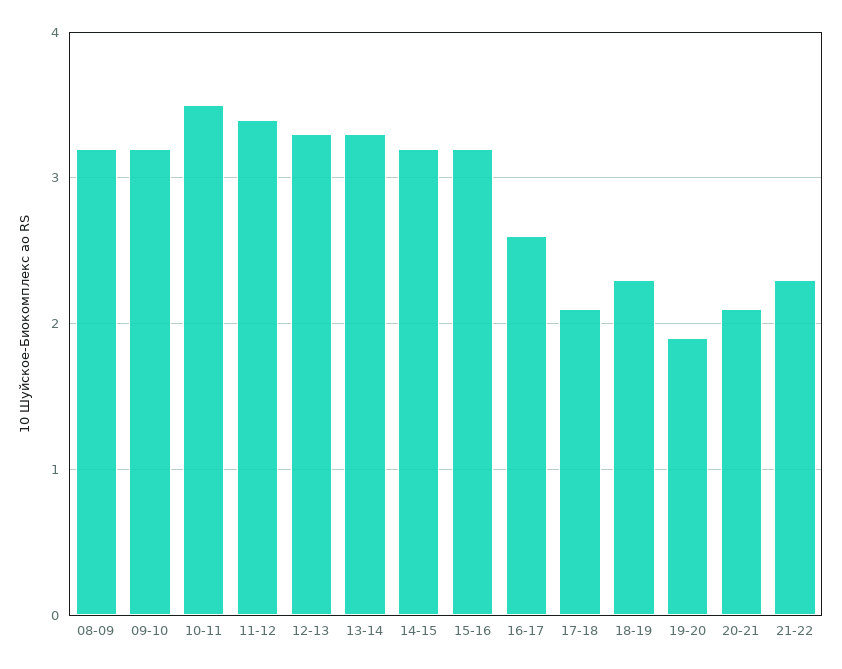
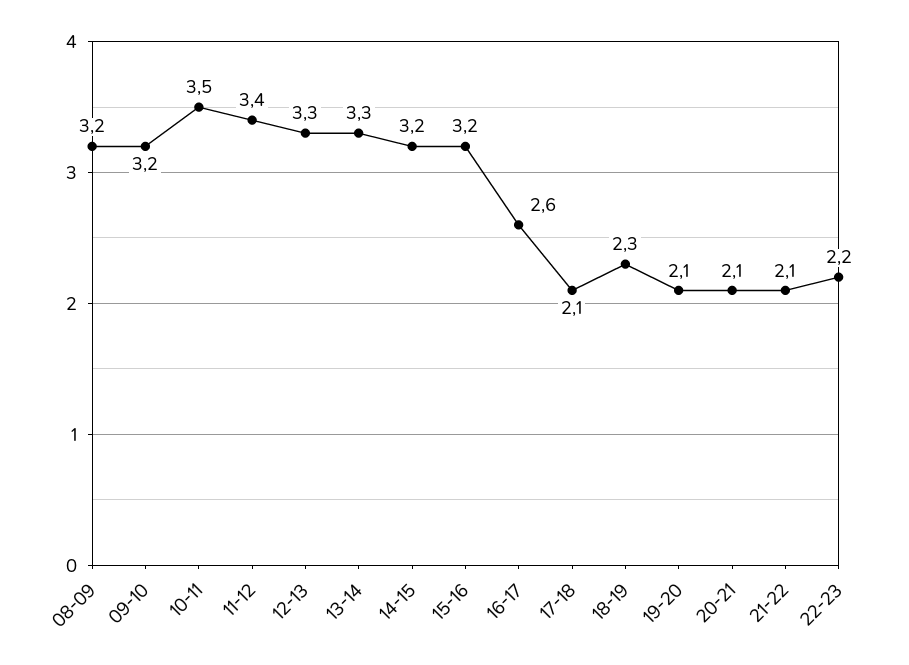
19-20: 1.9 -> 2.1
21-22: 2.3 -> 2.1
22-23: none -> 2.2

